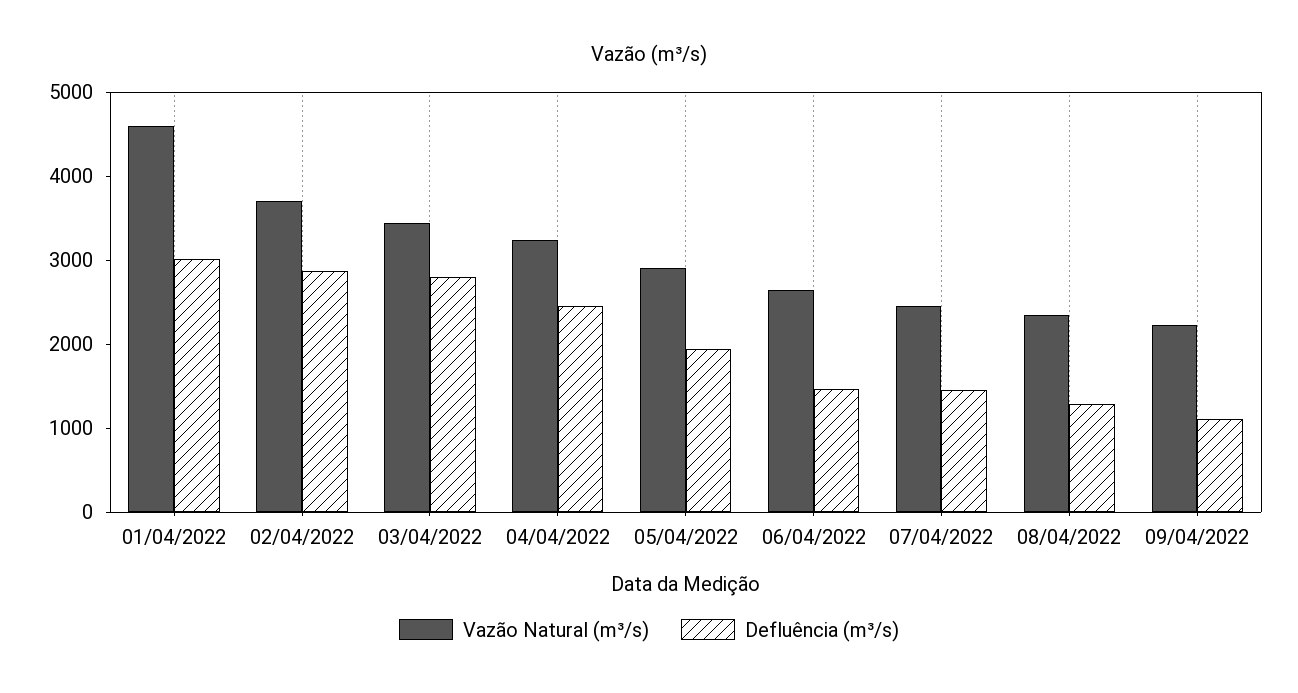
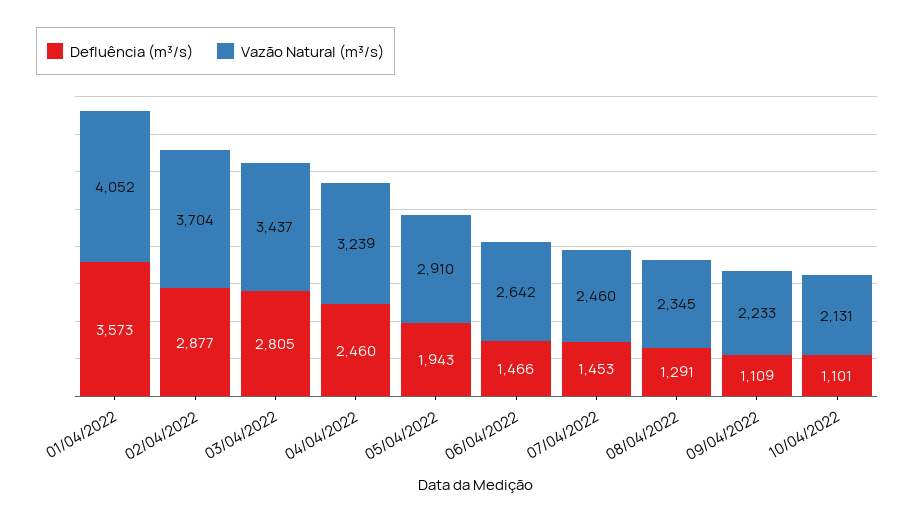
Vazão Natural (m³/s), 01/04/2022: 4600 -> 4052
Defluência (m³/s), 01/04/2022: 3000 -> 3573
Defluência (m³/s), 10/04/2022: none -> 1101
Vazão Natural (m³/s), 10/04/2022: none -> 2131

